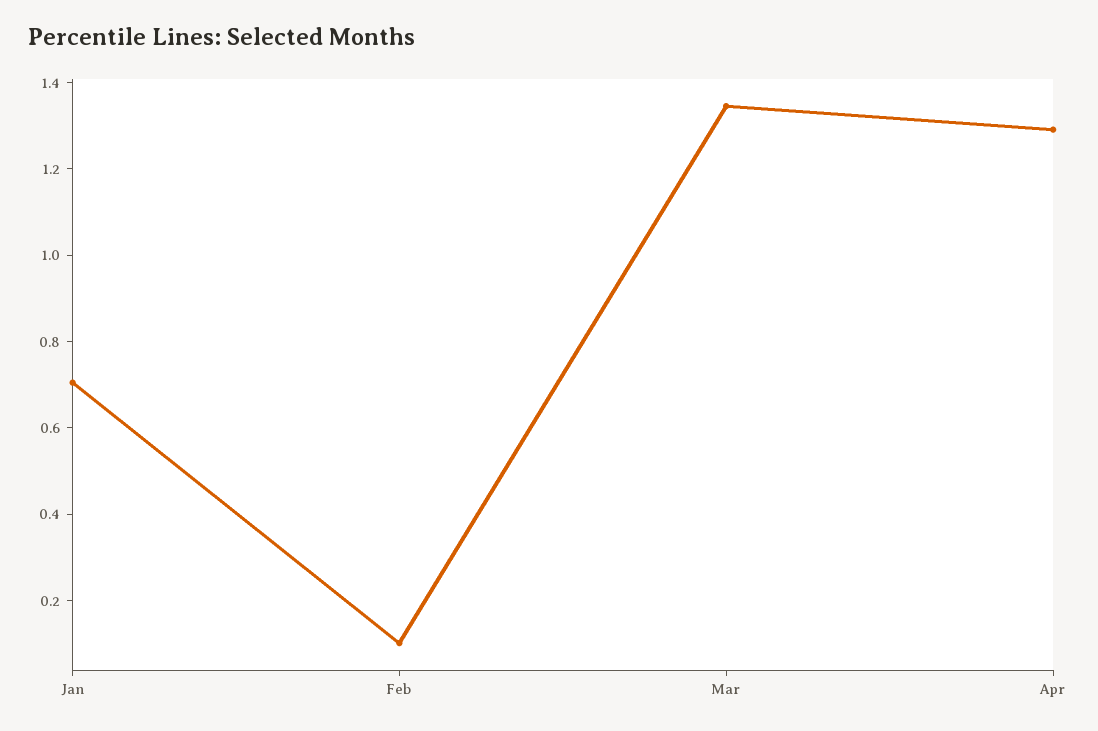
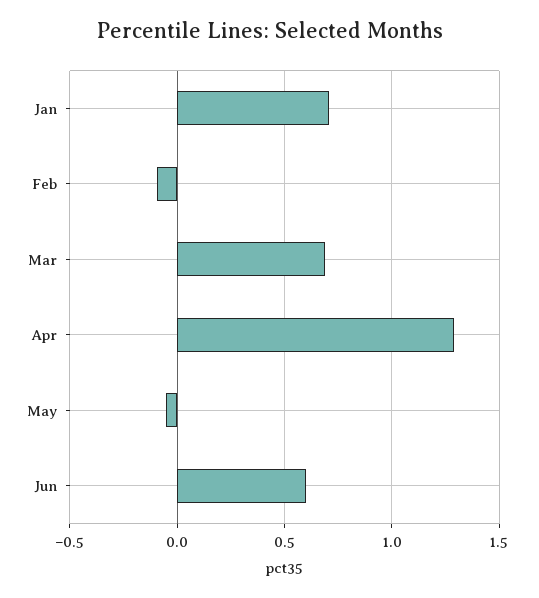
Feb: 0.1 -> -0.1
Mar: 1.35 -> 0.7
May: none -> -0.05
Jun: none -> 0.6

